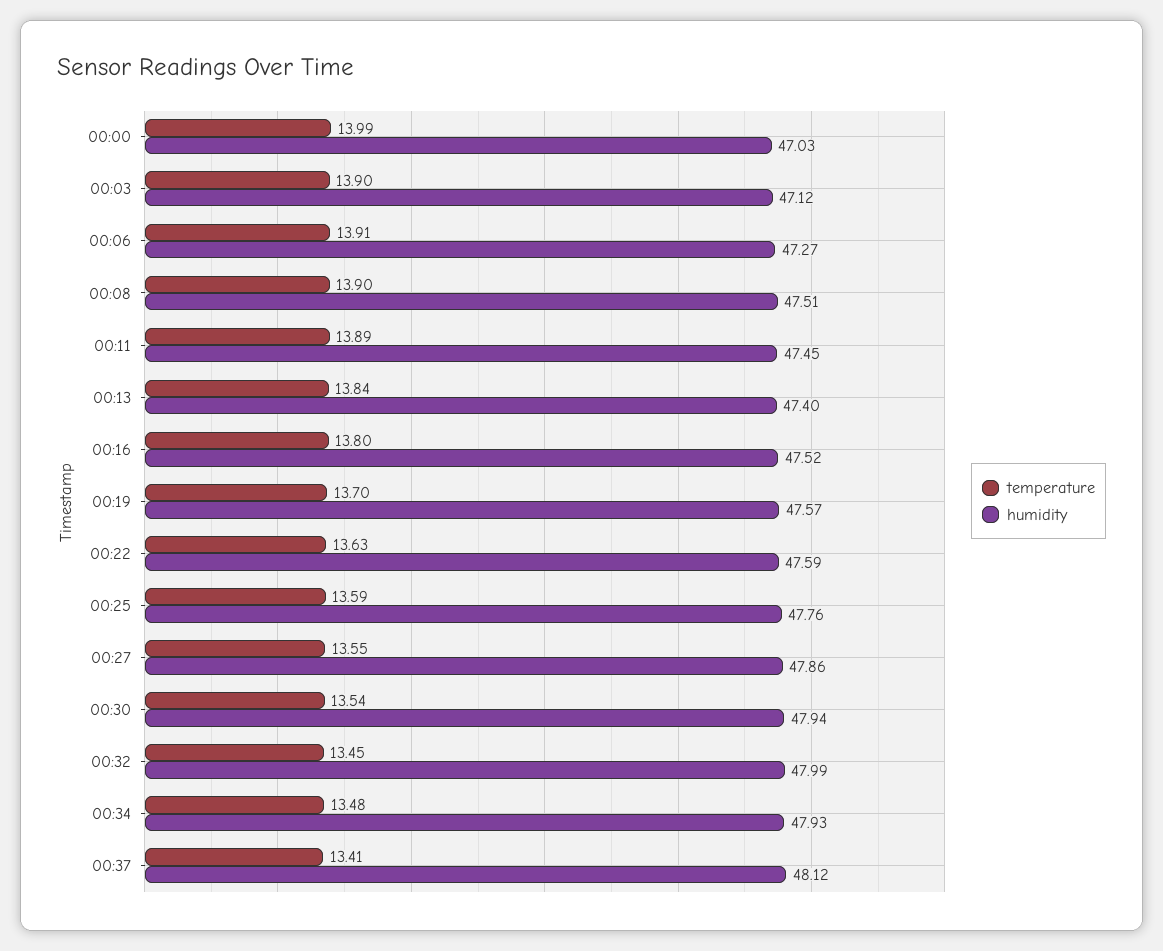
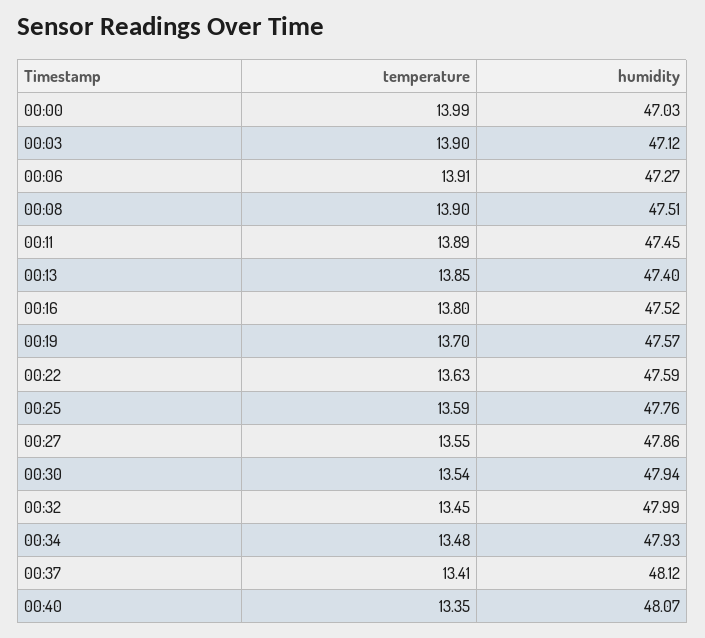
temperature, 00:13: 13.84 -> 13.85
temperature, 00:40: none -> 13.35
humidity, 00:40: none -> 48.07

